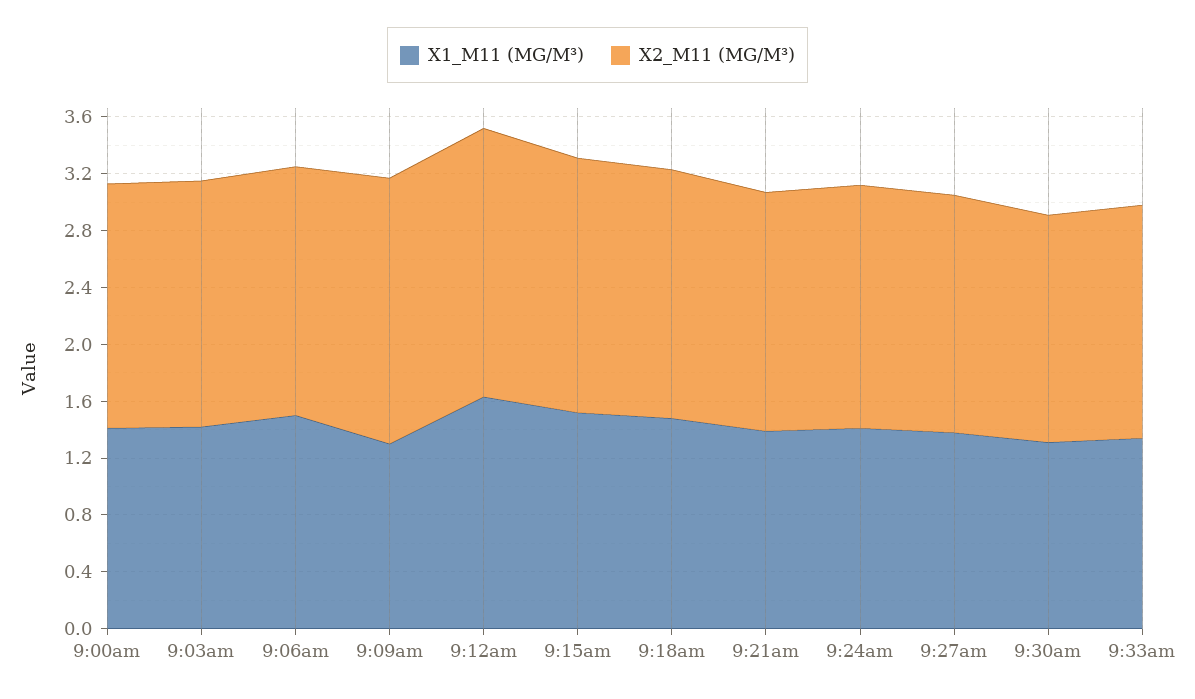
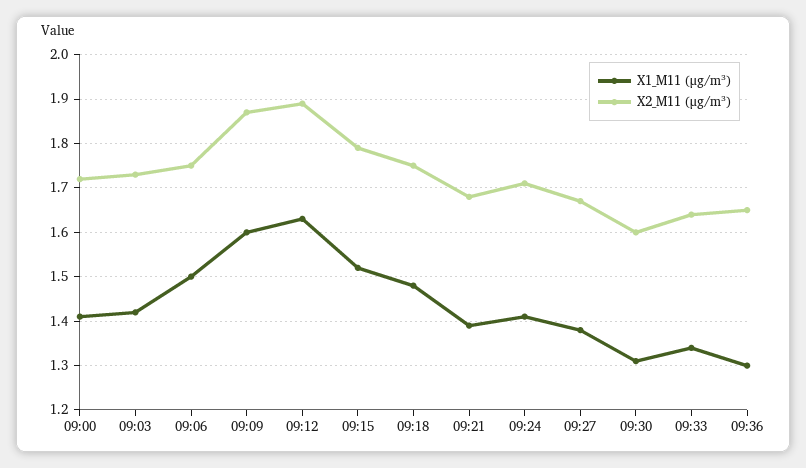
X1_M11 (ΜG/M³), 9:09am: 1.3 -> 1.6
X1_M11 (ΜG/M³), 09:36: none -> 1.3
X2_M11 (ΜG/M³), 09:36: none -> 1.65

